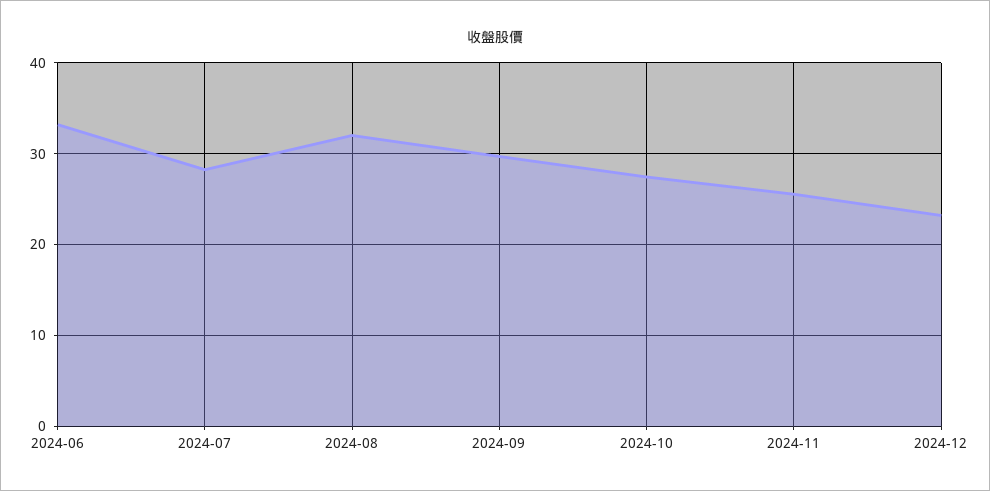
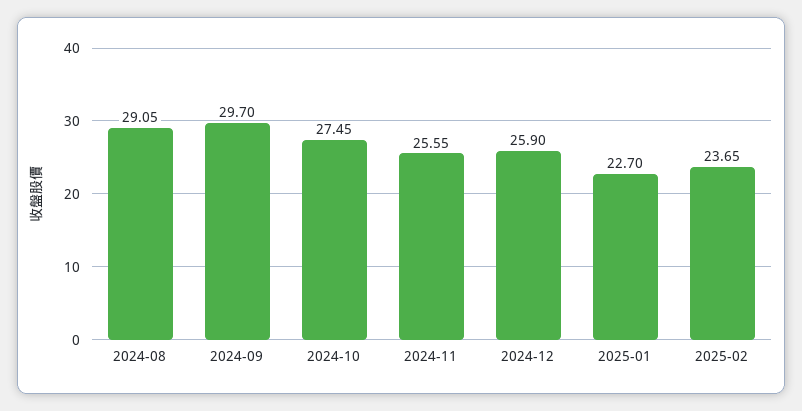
2024-06: 33 -> none
2024-07: 28 -> none
2024-08: 32 -> 29.05
2024-12: 23 -> 25.9
2025-01: none -> 22.7
2025-02: none -> 23.65

